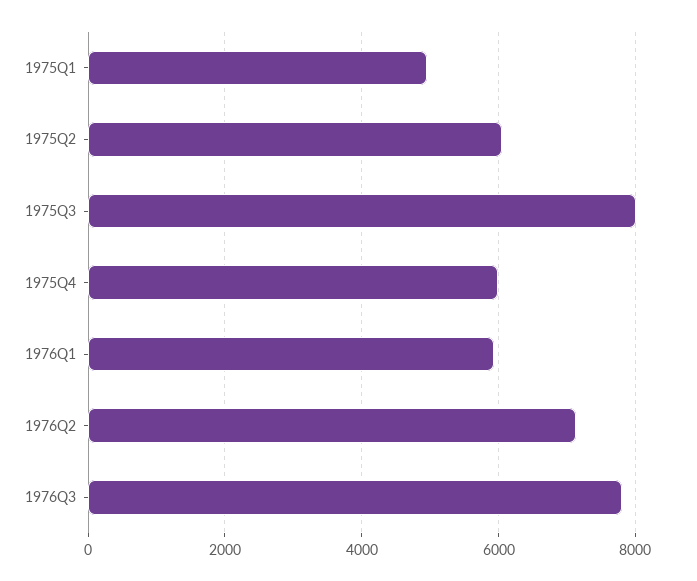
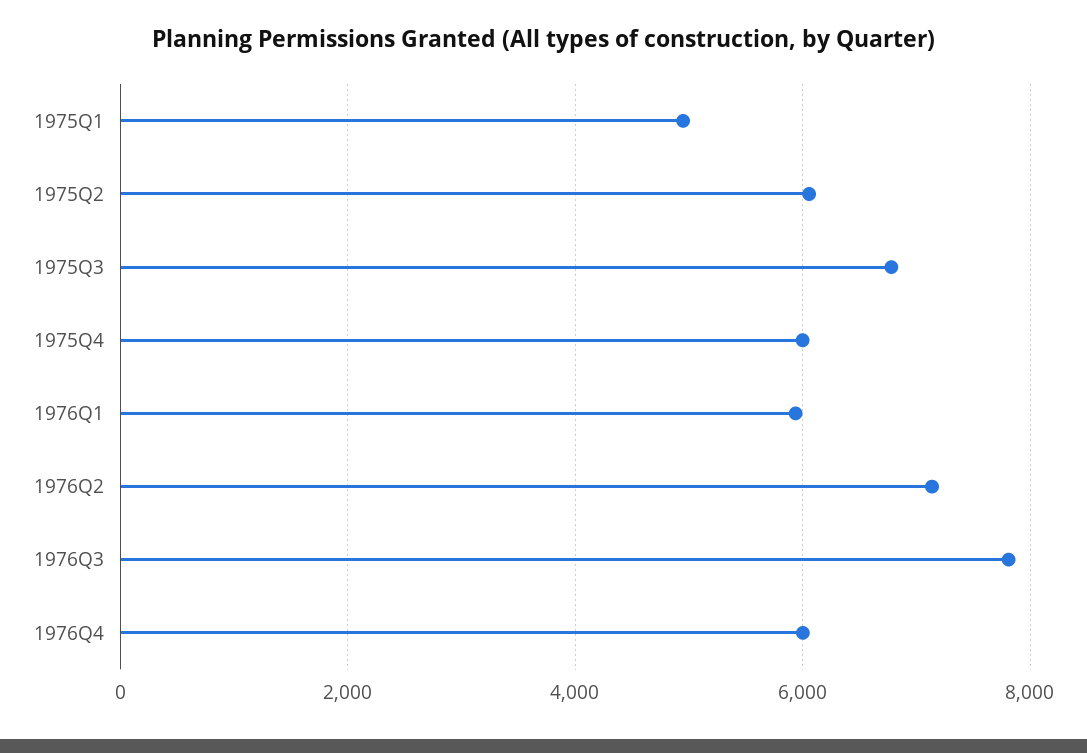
1975Q3: 8000 -> 6800
1976Q4: none -> 6000

